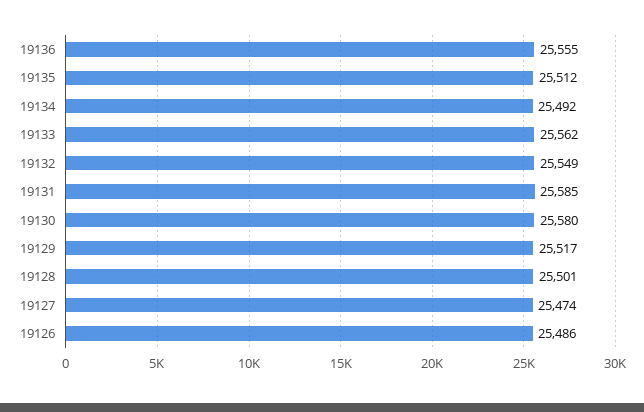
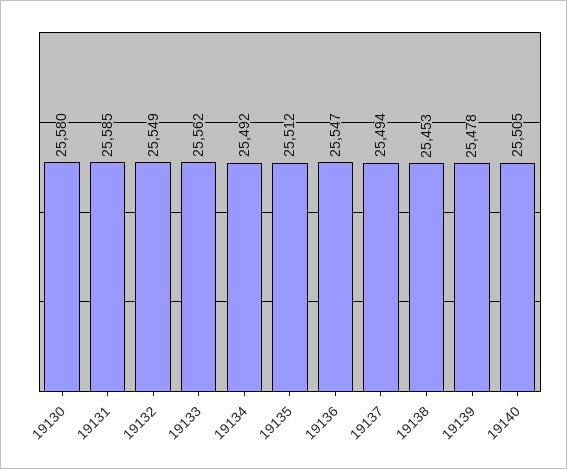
19136: 25555 -> 25547
19129: 25517 -> none
19128: 25501 -> none
19127: 25474 -> none
19126: 25486 -> none
19137: none -> 25494
19138: none -> 25453
19139: none -> 25478
19140: none -> 25505

